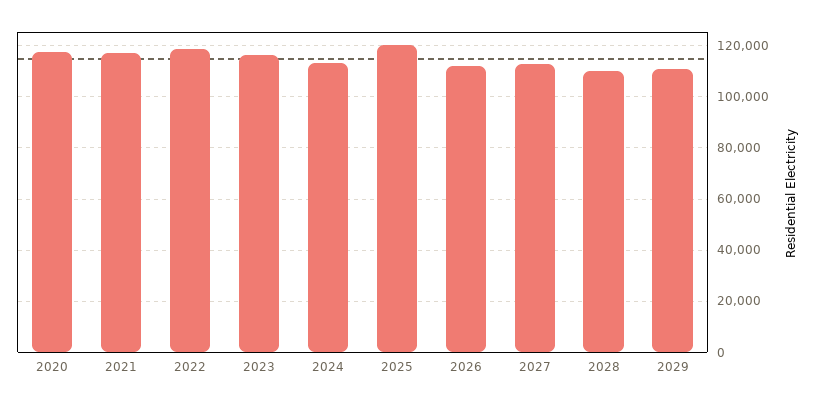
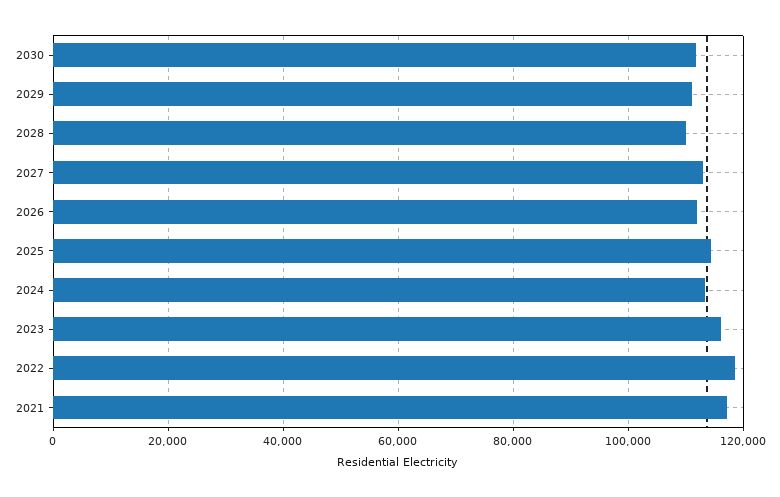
2020: 117500 -> none
2025: 120000 -> 114000
2030: none -> 112000

